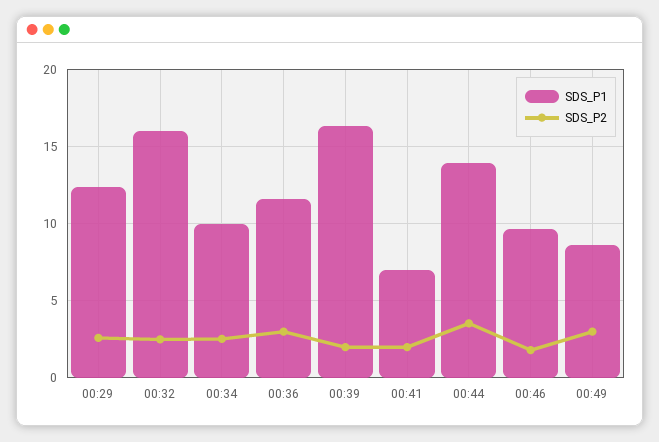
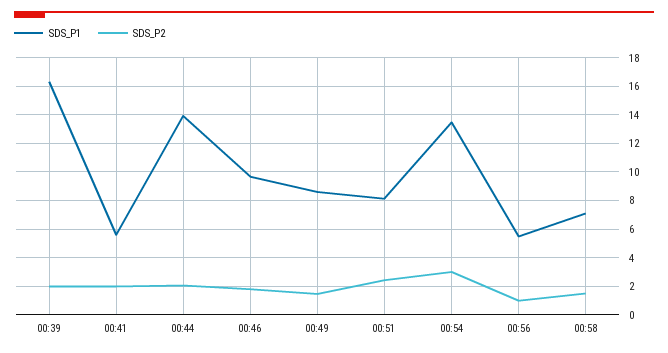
SDS_P1, 00:29: 12.5 -> none
SDS_P2, 00:29: 2.5 -> none
SDS_P1, 00:32: 16 -> none
SDS_P2, 00:32: 2.5 -> none
SDS_P1, 00:34: 10 -> none
SDS_P2, 00:34: 2.5 -> none
SDS_P1, 00:36: 11.5 -> none
SDS_P2, 00:36: 3 -> none
SDS_P1, 00:41: 7 -> 5.5
SDS_P2, 00:44: 3.5 -> 2
SDS_P2, 00:49: 3 -> 1.5
SDS_P1, 00:51: none -> 8
SDS_P2, 00:51: none -> 2.5
SDS_P1, 00:54: none -> 13.5
SDS_P2, 00:54: none -> 3
SDS_P1, 00:56: none -> 5.5
SDS_P2, 00:56: none -> 1
SDS_P1, 00:58: none -> 7
SDS_P2, 00:58: none -> 1.5

